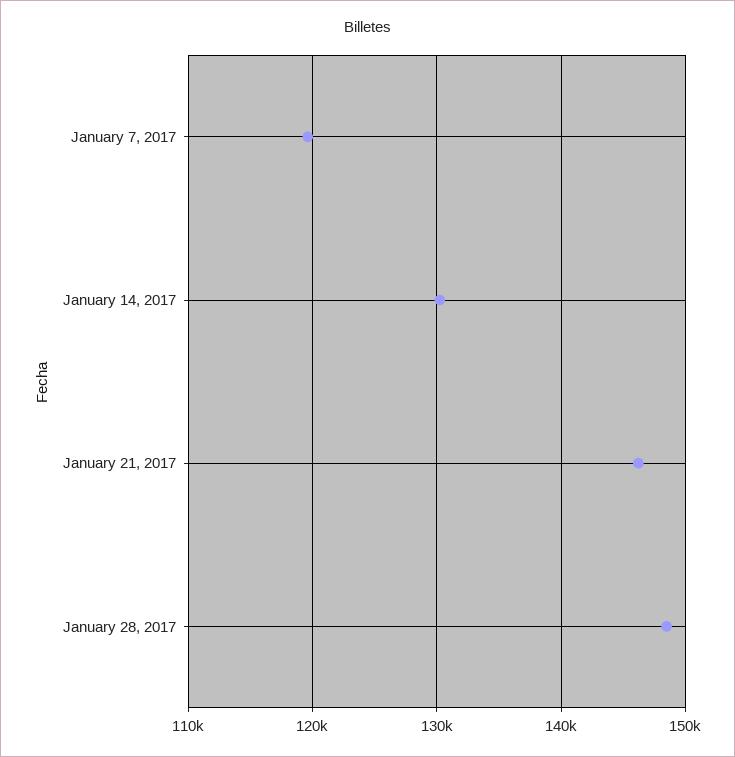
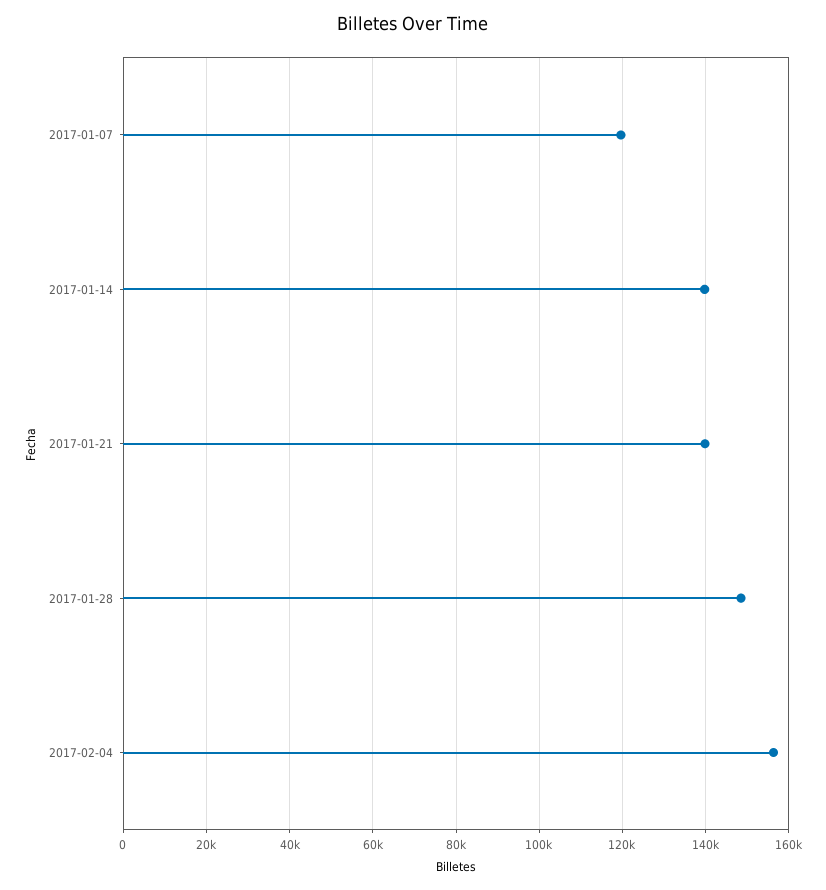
January 14, 2017: 130000 -> 140000
January 21, 2017: 146000 -> 140000
2017-02-04: none -> 156000

